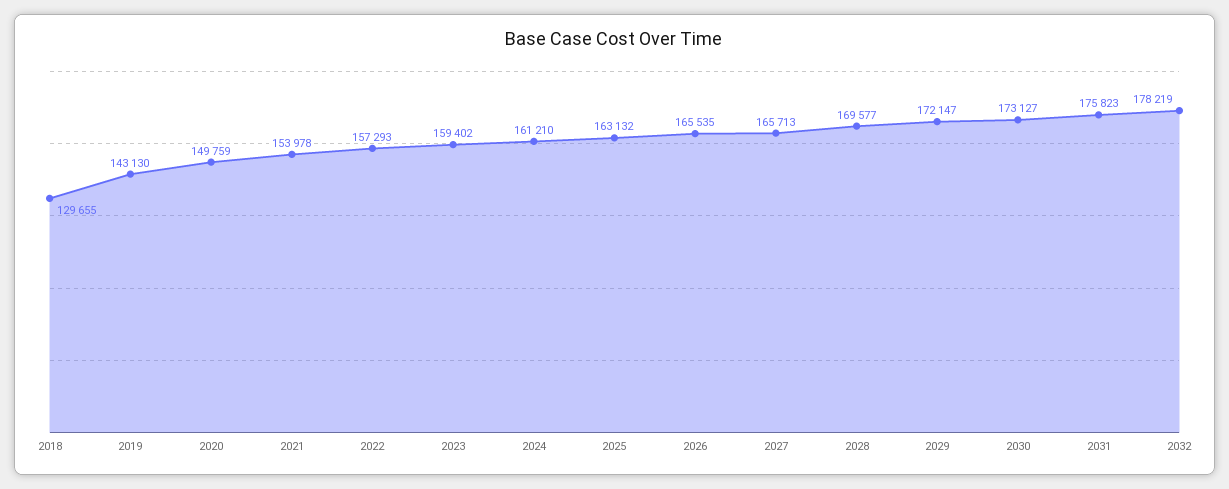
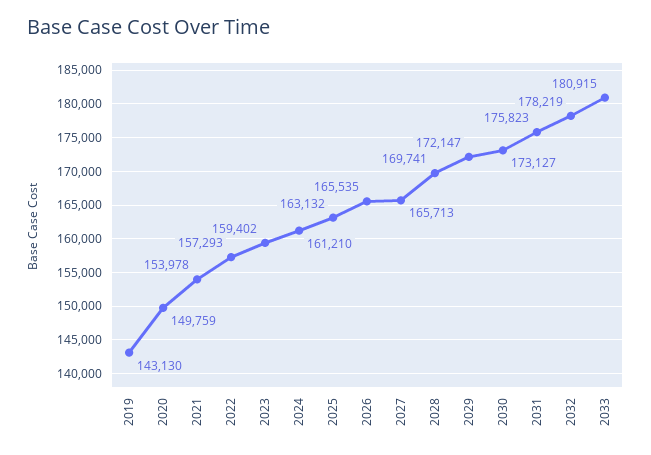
2018: 129655 -> none
2028: 169577 -> 169741
2033: none -> 180915

